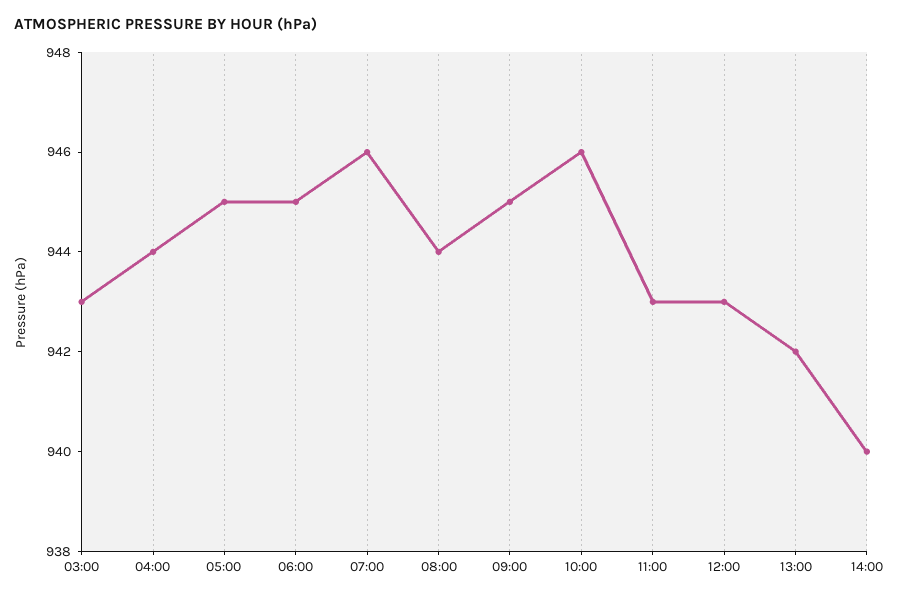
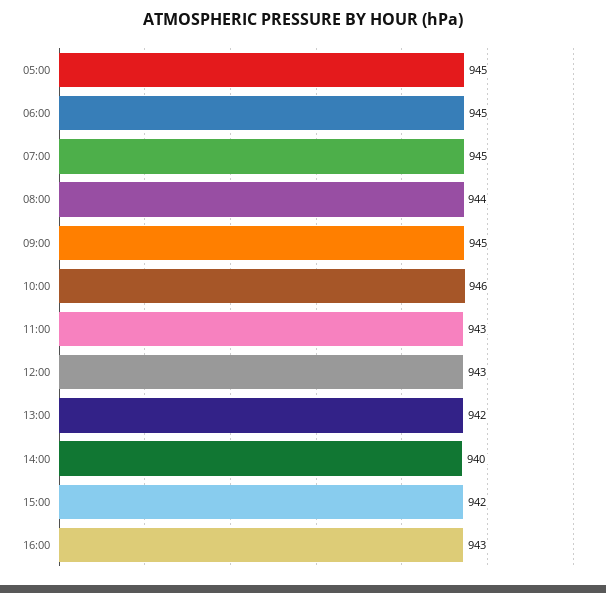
03:00: 943 -> none
04:00: 944 -> none
07:00: 946 -> 945
15:00: none -> 942
16:00: none -> 943

